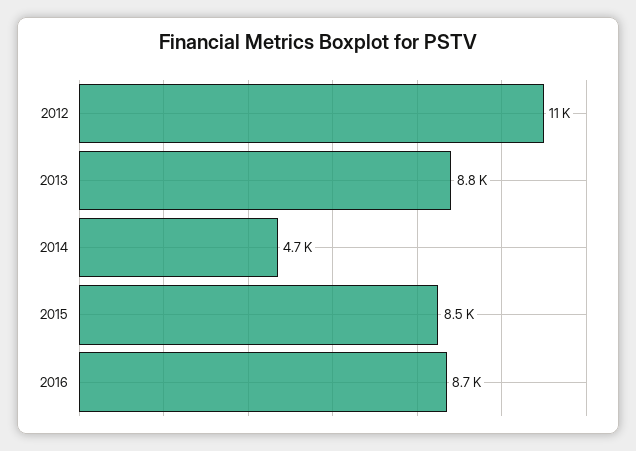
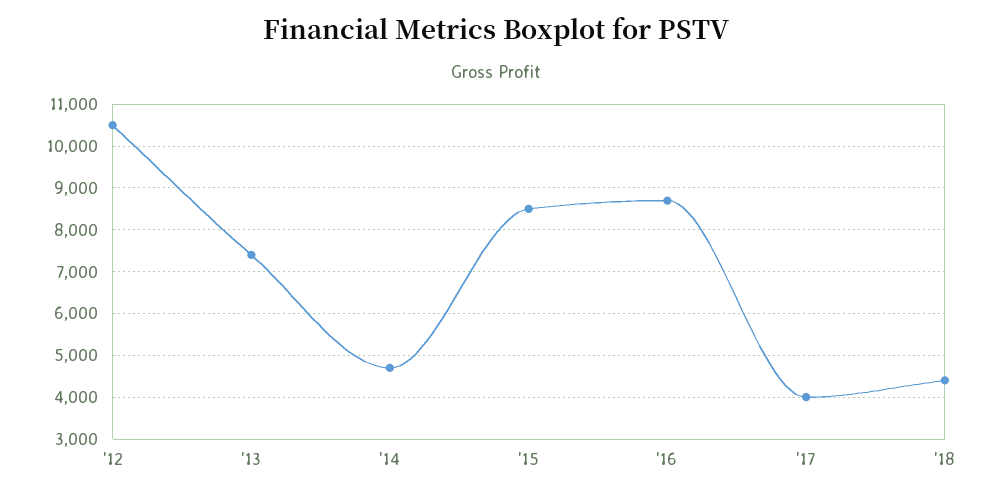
2013: 8800 -> 7400
'17: none -> 4000
'18: none -> 4400

